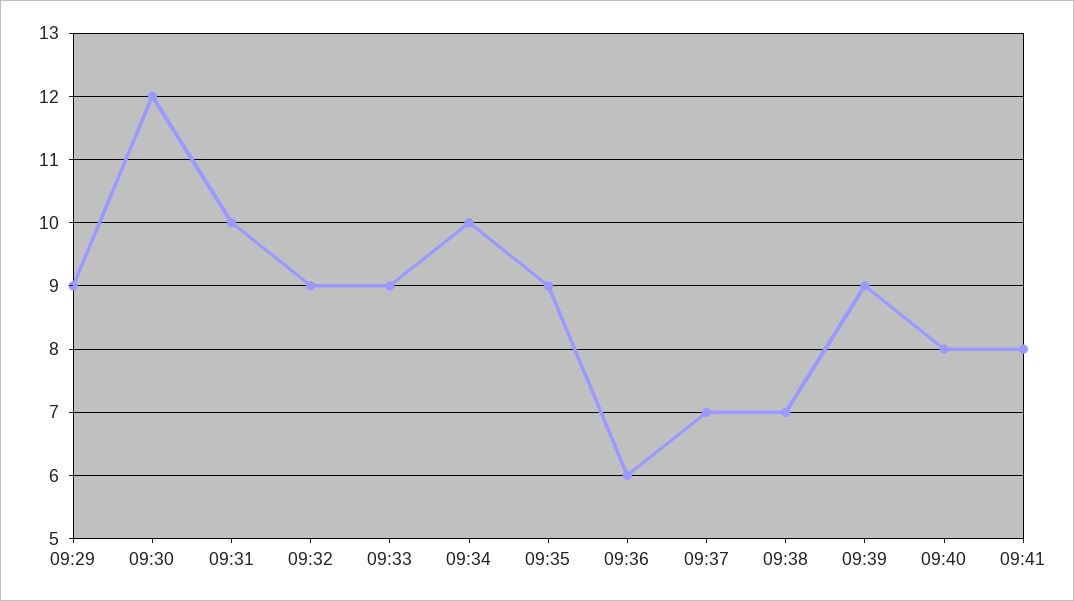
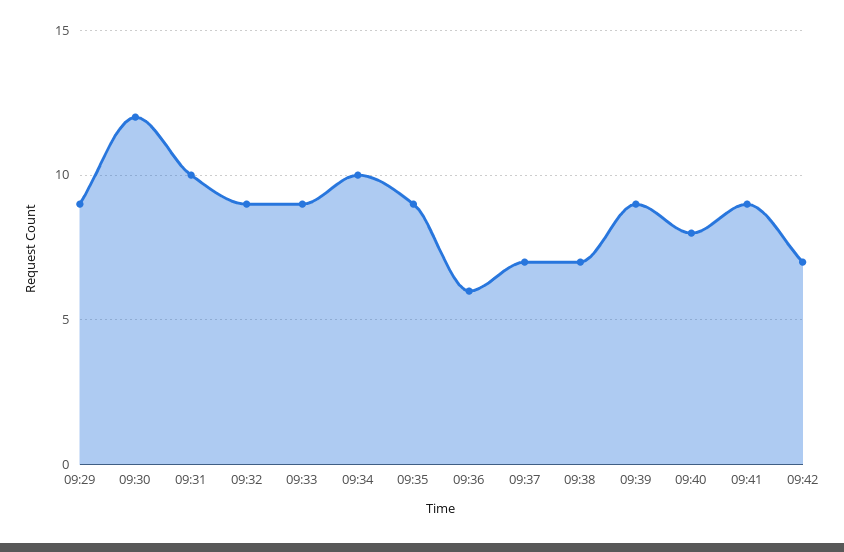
09:41: 8 -> 9
09:42: none -> 7

